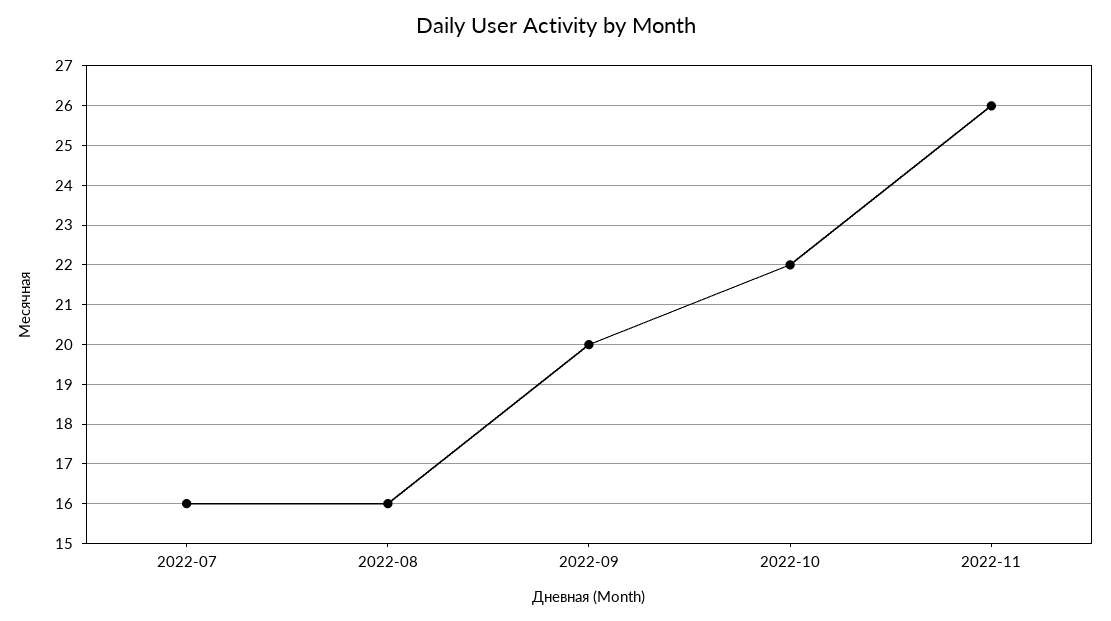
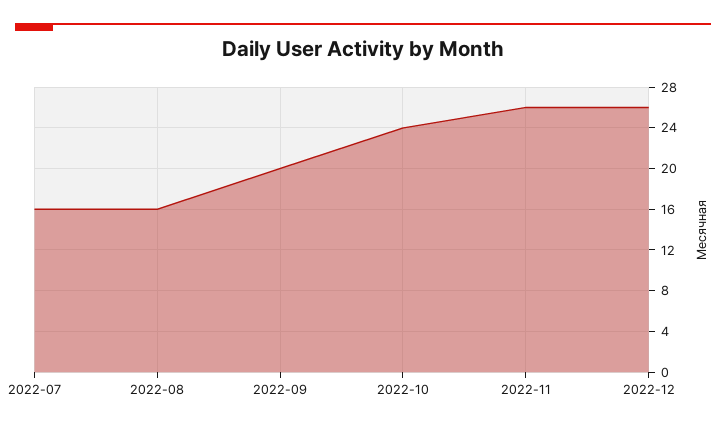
2022-10: 22 -> 24
2022-12: none -> 26

